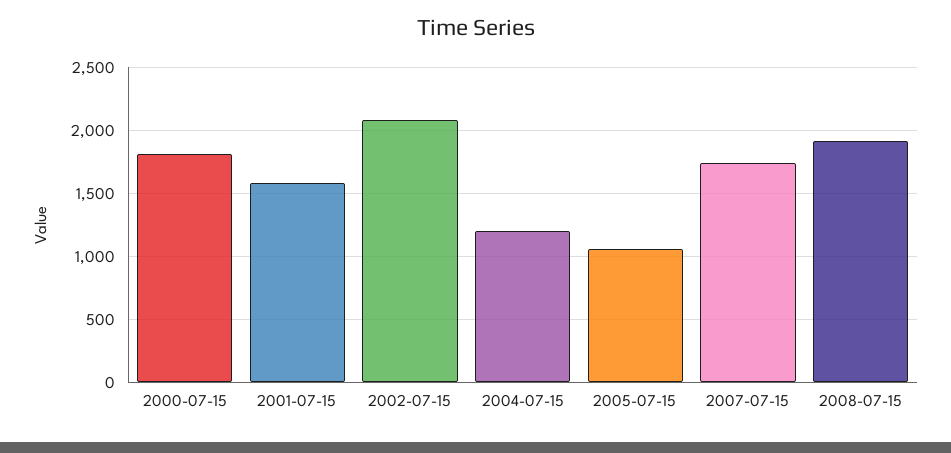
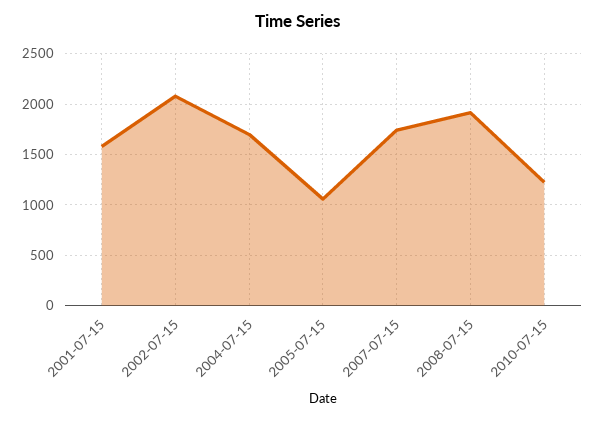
2000-07-15: 1800 -> none
2004-07-15: 1200 -> 1700
2010-07-15: none -> 1200

